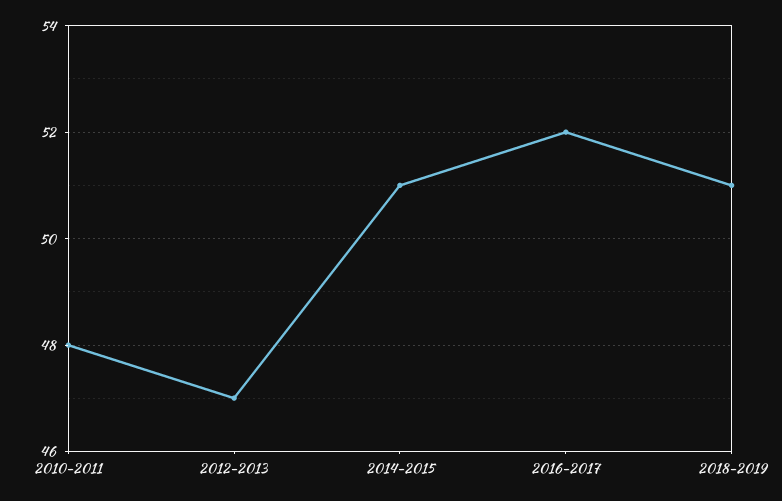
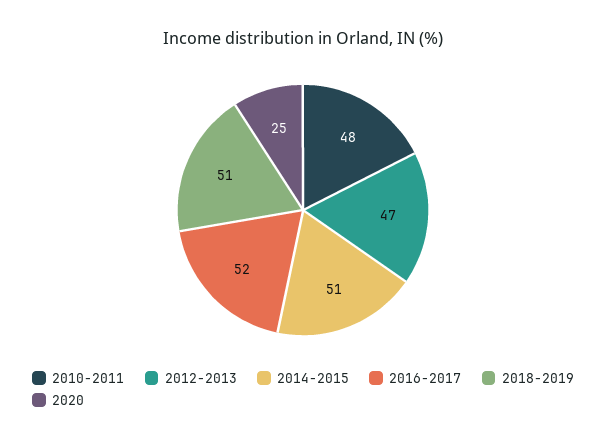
2020: none -> 25

